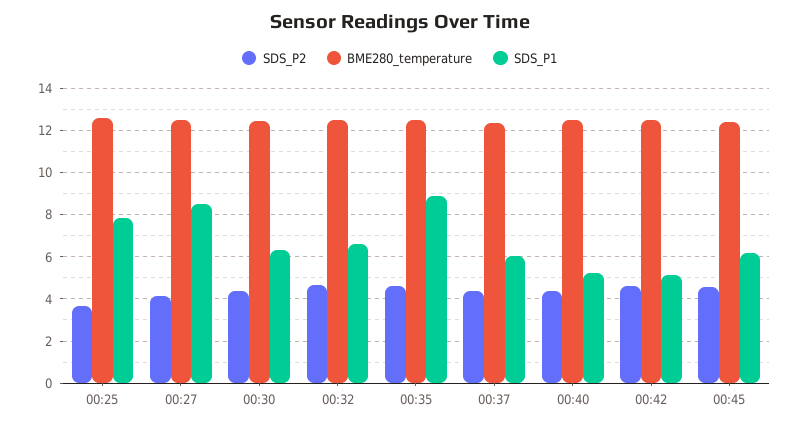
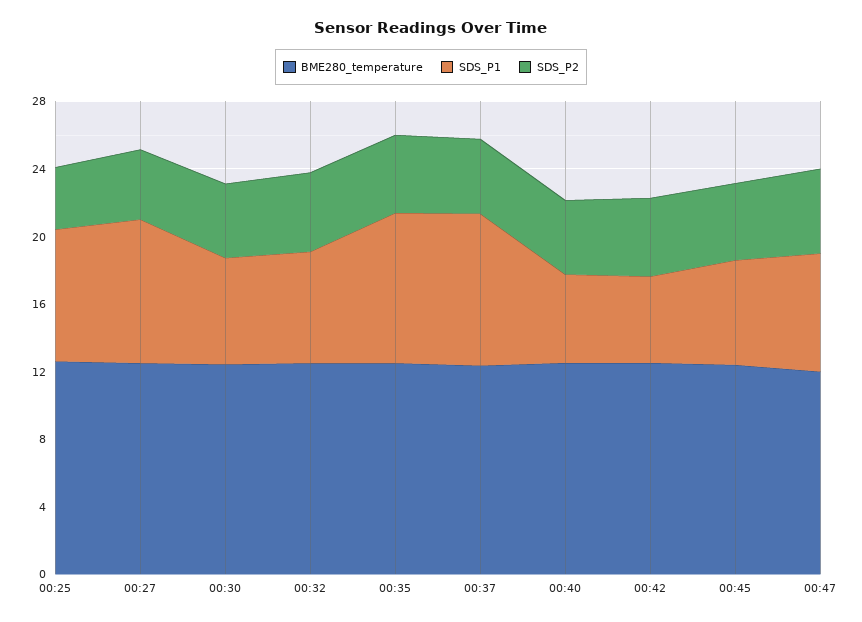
SDS_P1, 00:37: 6 -> 9
BME280_temperature, 00:47: none -> 12
SDS_P1, 00:47: none -> 7
SDS_P2, 00:47: none -> 5

